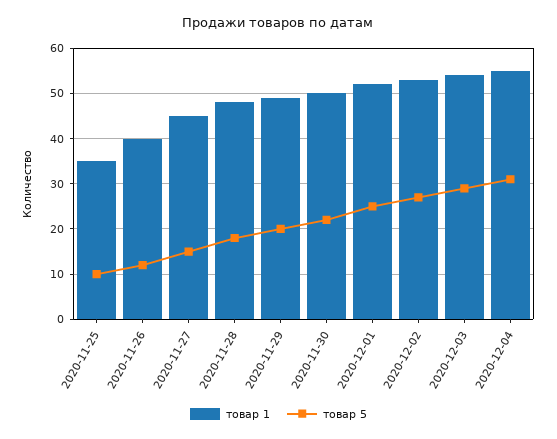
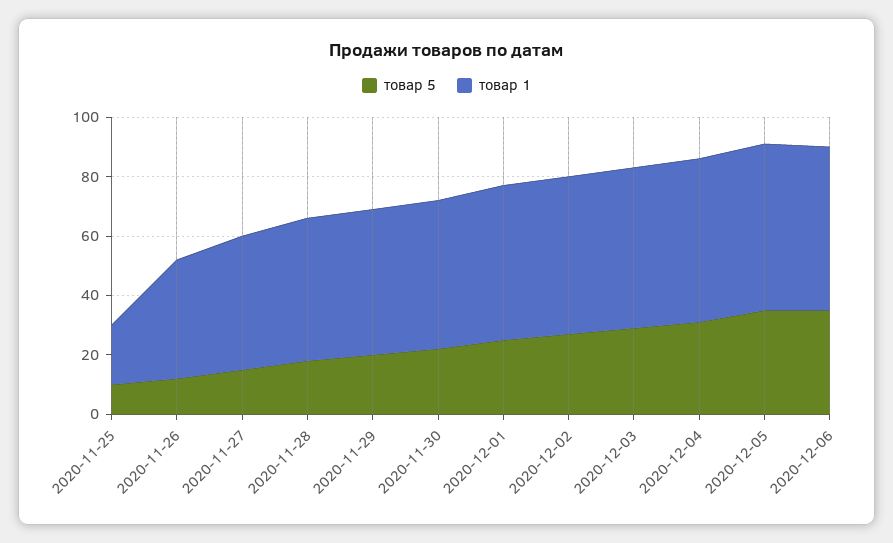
товар 1, 2020-11-25: 35 -> 20
товар 5, 2020-12-05: none -> 35
товар 1, 2020-12-05: none -> 55
товар 5, 2020-12-06: none -> 35
товар 1, 2020-12-06: none -> 55

